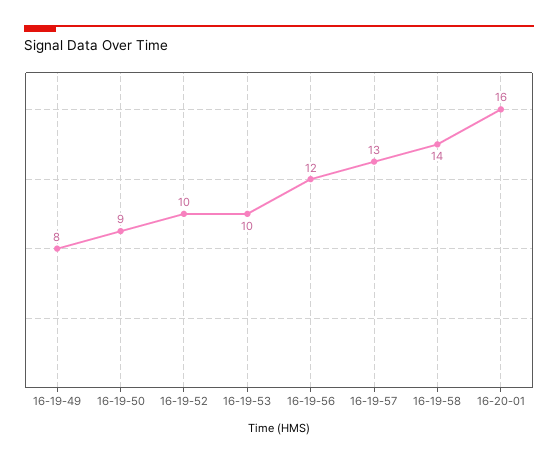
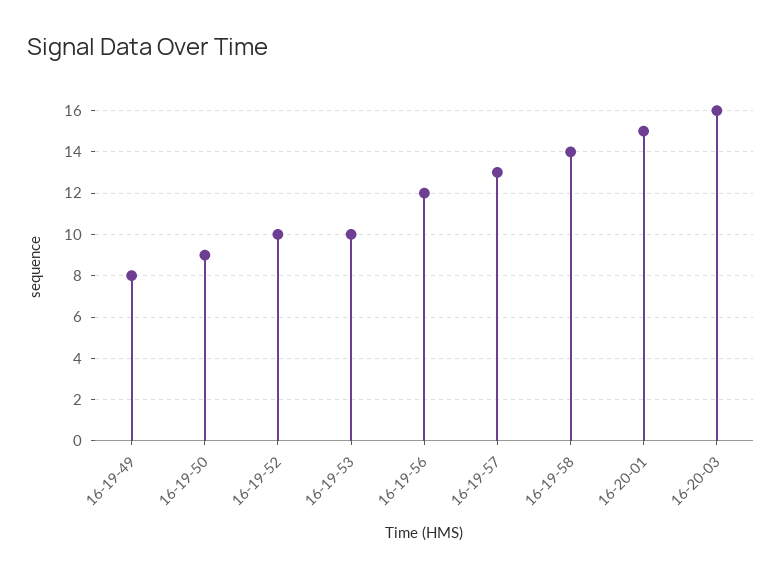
16-20-01: 16 -> 15
16-20-03: none -> 16

